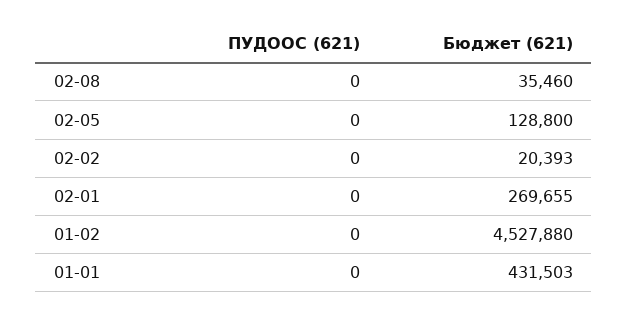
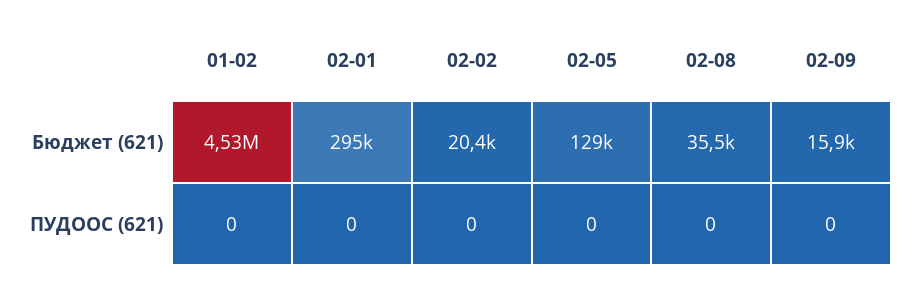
Бюджет (621), 02-01: 269655 -> 295000
ПУДООС (621), 01-01: 0 -> none
Бюджет (621), 01-01: 431503 -> none
Бюджет (621), 02-09: none -> 15900
ПУДООС (621), 02-09: none -> 0

